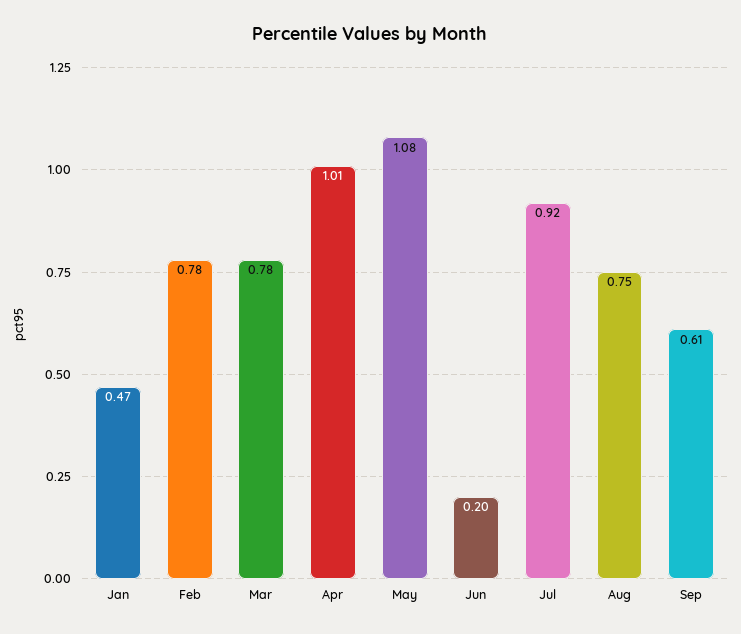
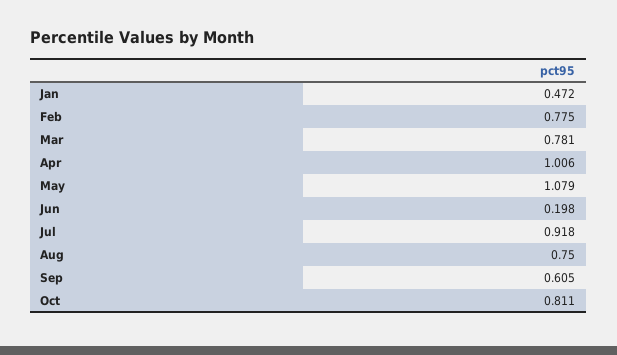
Oct: none -> 0.811

